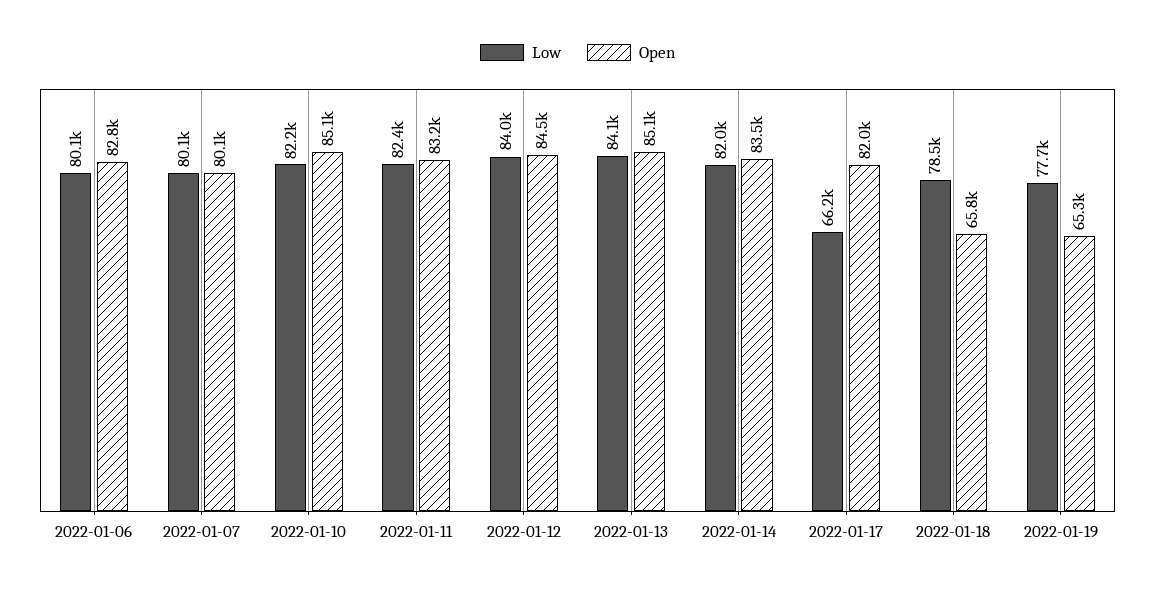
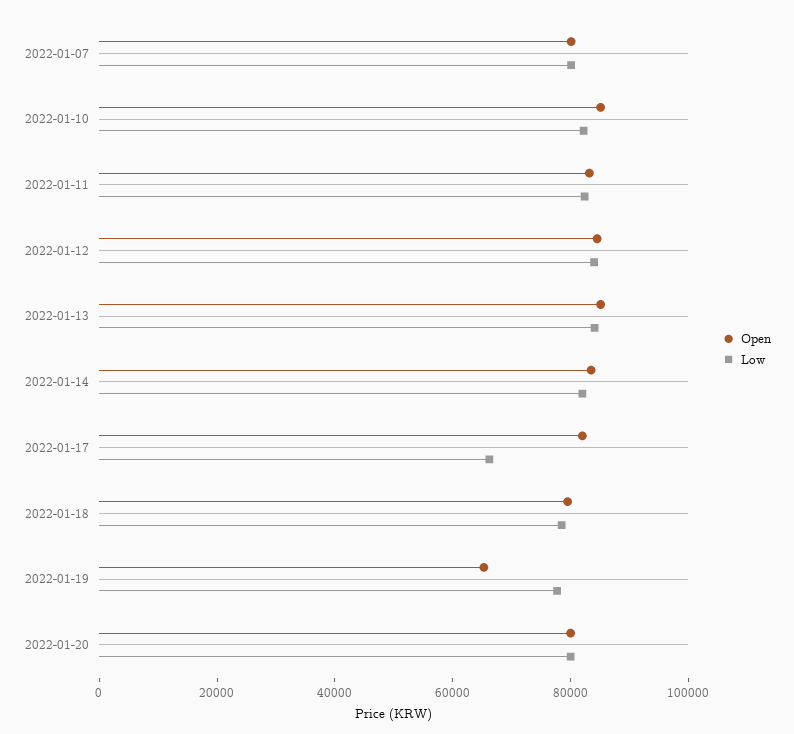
Low, 2022-01-06: 80100 -> none
Open, 2022-01-06: 82800 -> none
Open, 2022-01-18: 65800 -> 80000
Open, 2022-01-20: none -> 80000
Low, 2022-01-20: none -> 80000

